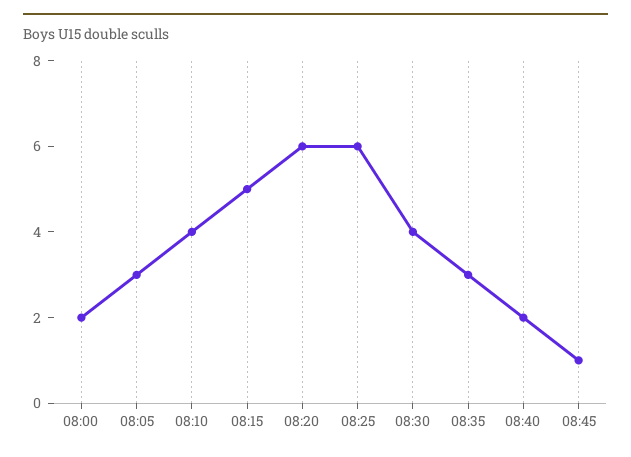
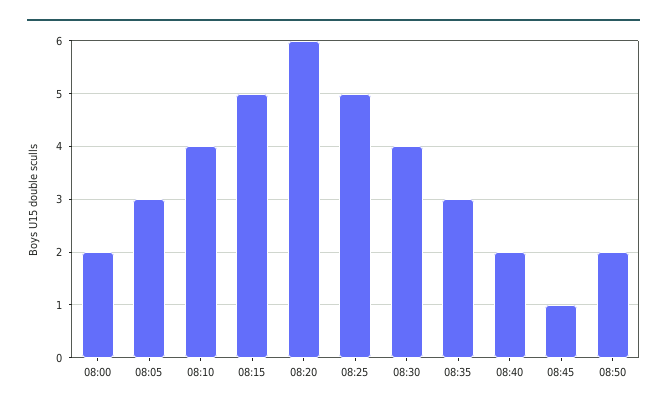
08:25: 6 -> 5
08:50: none -> 2

